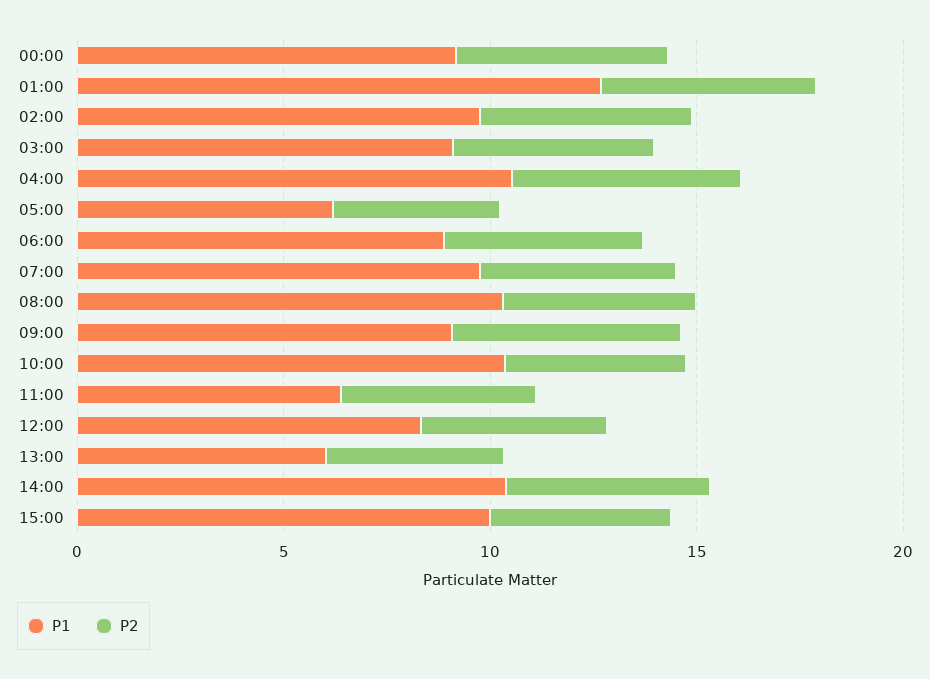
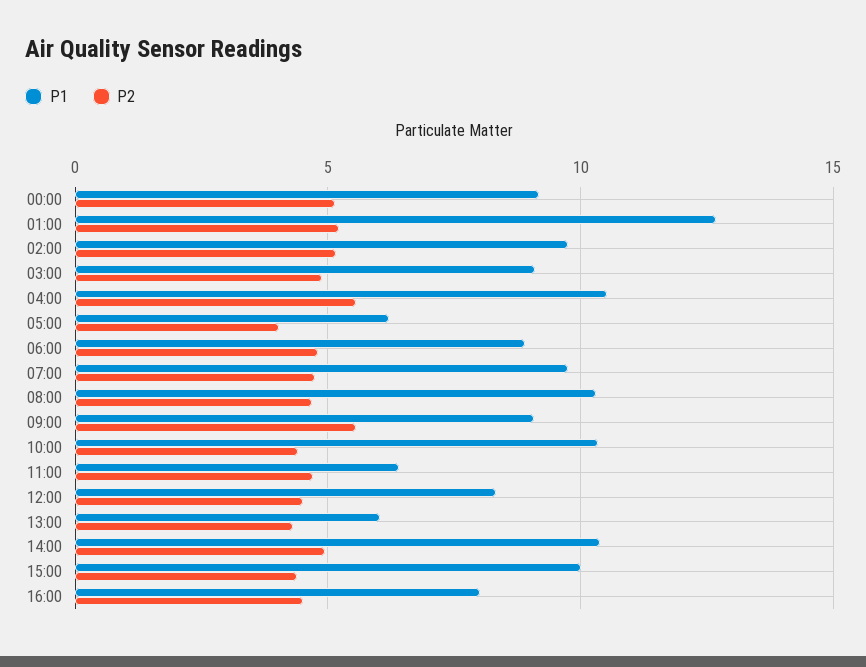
P1, 16:00: none -> 8
P2, 16:00: none -> 4.5

